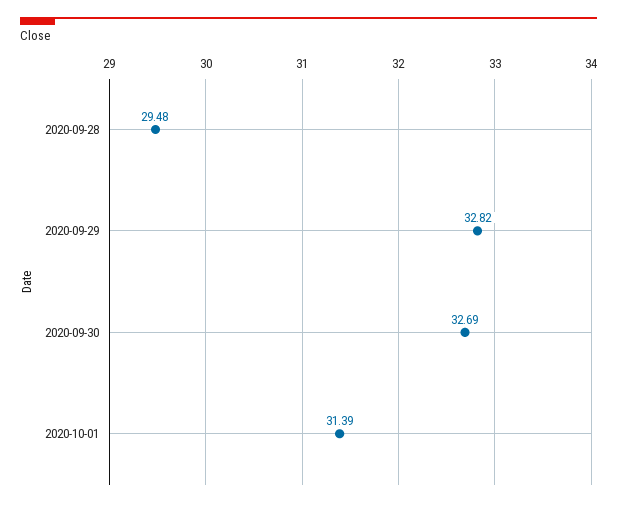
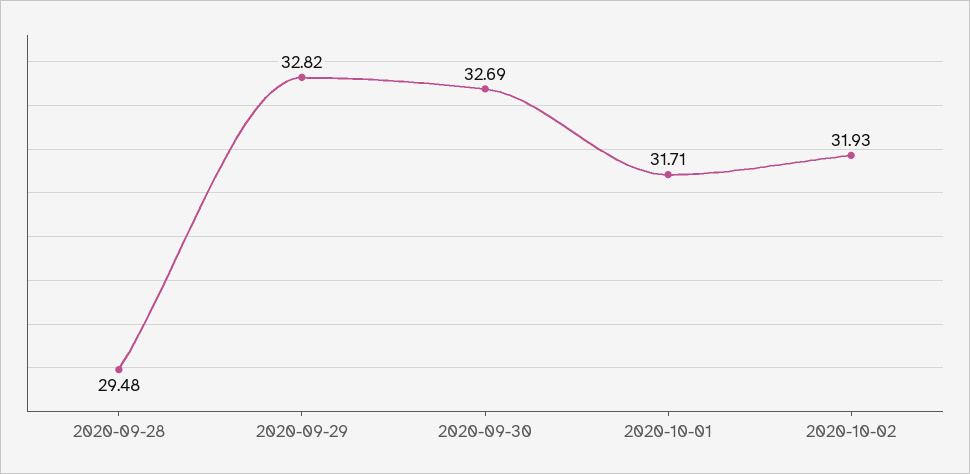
2020-10-01: 31.39 -> 31.71
2020-10-02: none -> 31.93

